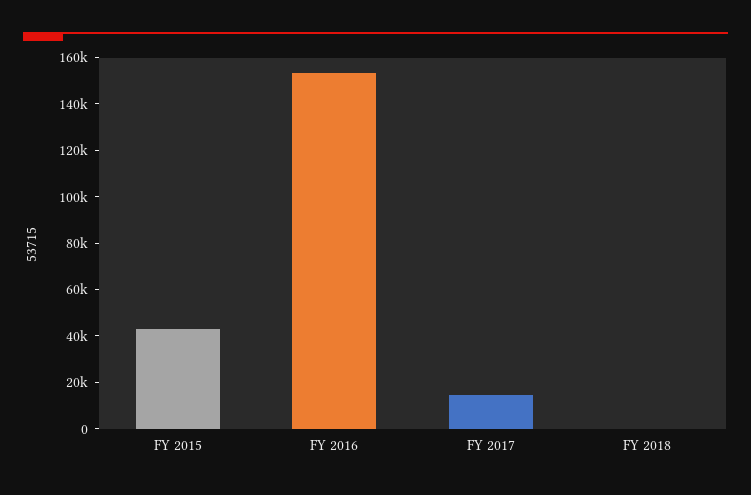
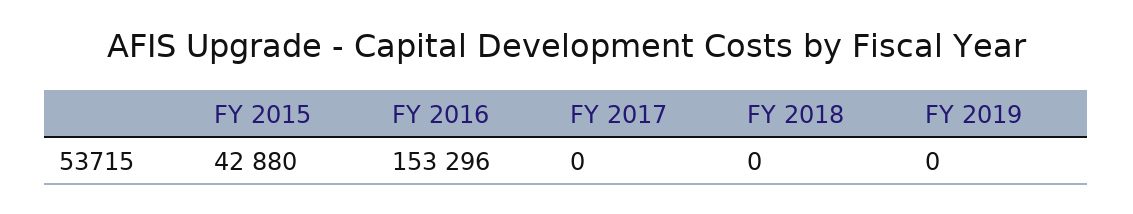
FY 2017: 15000 -> 0
FY 2019: none -> 0

